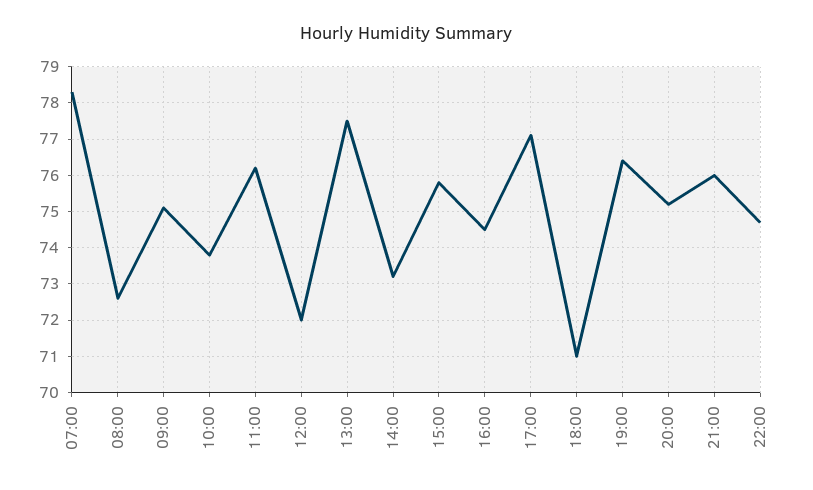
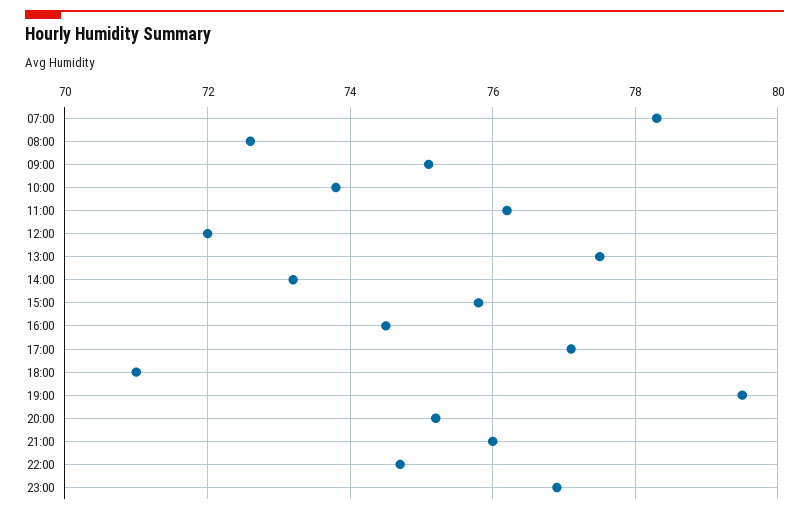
19:00: 76.5 -> 79.5
23:00: none -> 77

